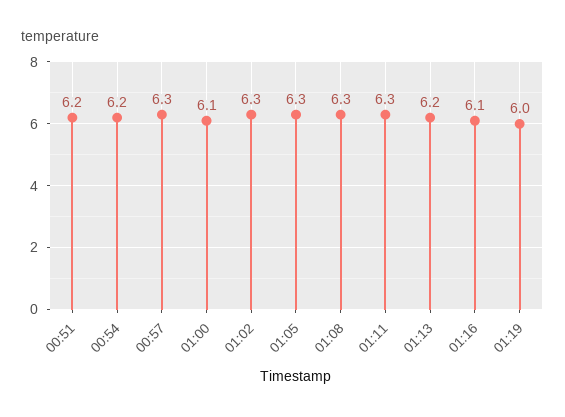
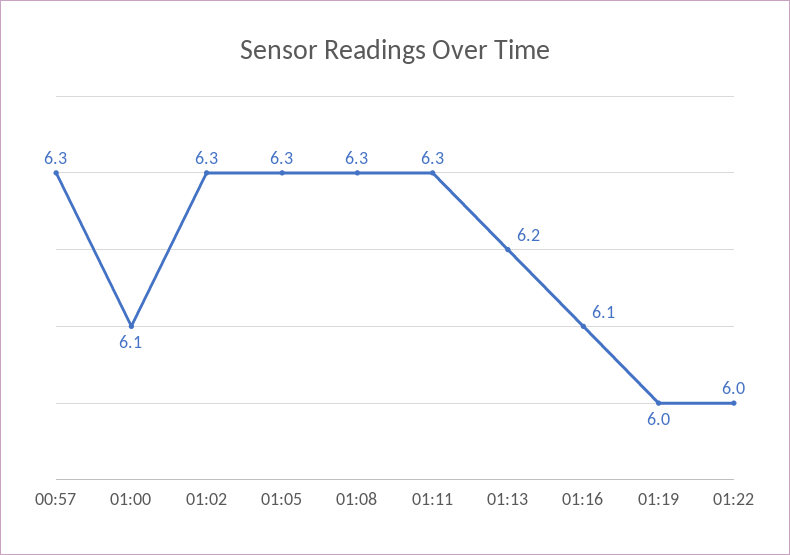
00:51: 6.2 -> none
00:54: 6.2 -> none
01:22: none -> 6

